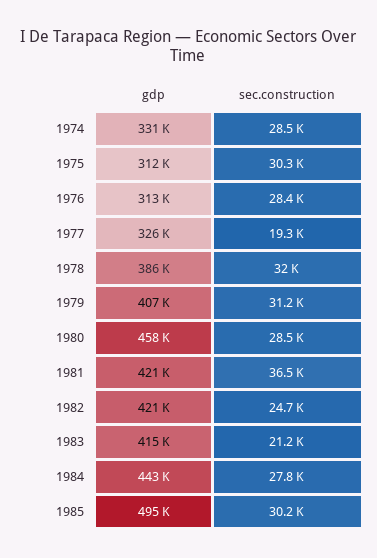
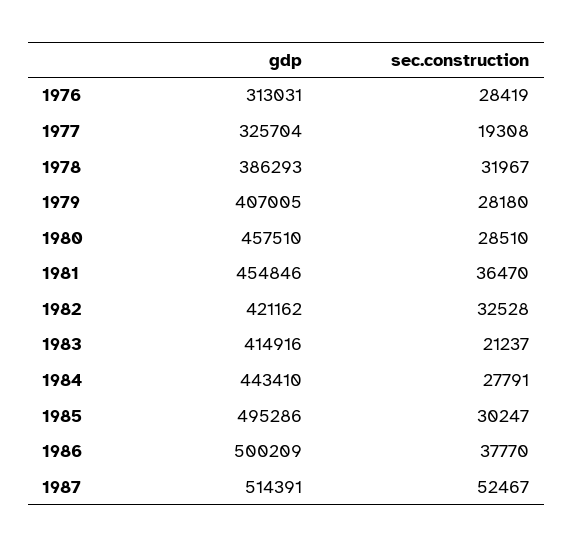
gdp, 1974: 331000 -> none
sec.construction, 1974: 28500 -> none
gdp, 1975: 312000 -> none
sec.construction, 1975: 30300 -> none
sec.construction, 1979: 31200 -> 28180
gdp, 1981: 421000 -> 454846
sec.construction, 1982: 24700 -> 32528
gdp, 1986: none -> 500209
sec.construction, 1986: none -> 37770
gdp, 1987: none -> 514391
sec.construction, 1987: none -> 52467

